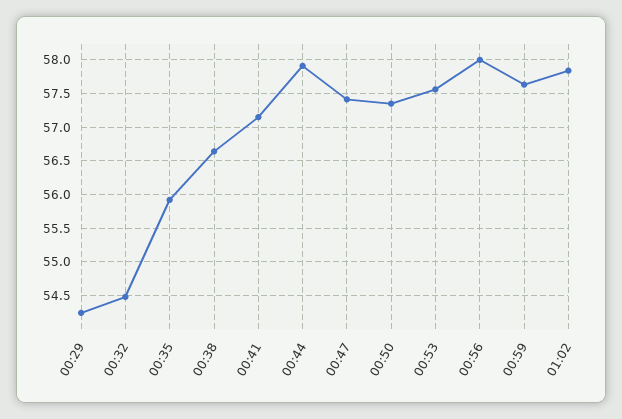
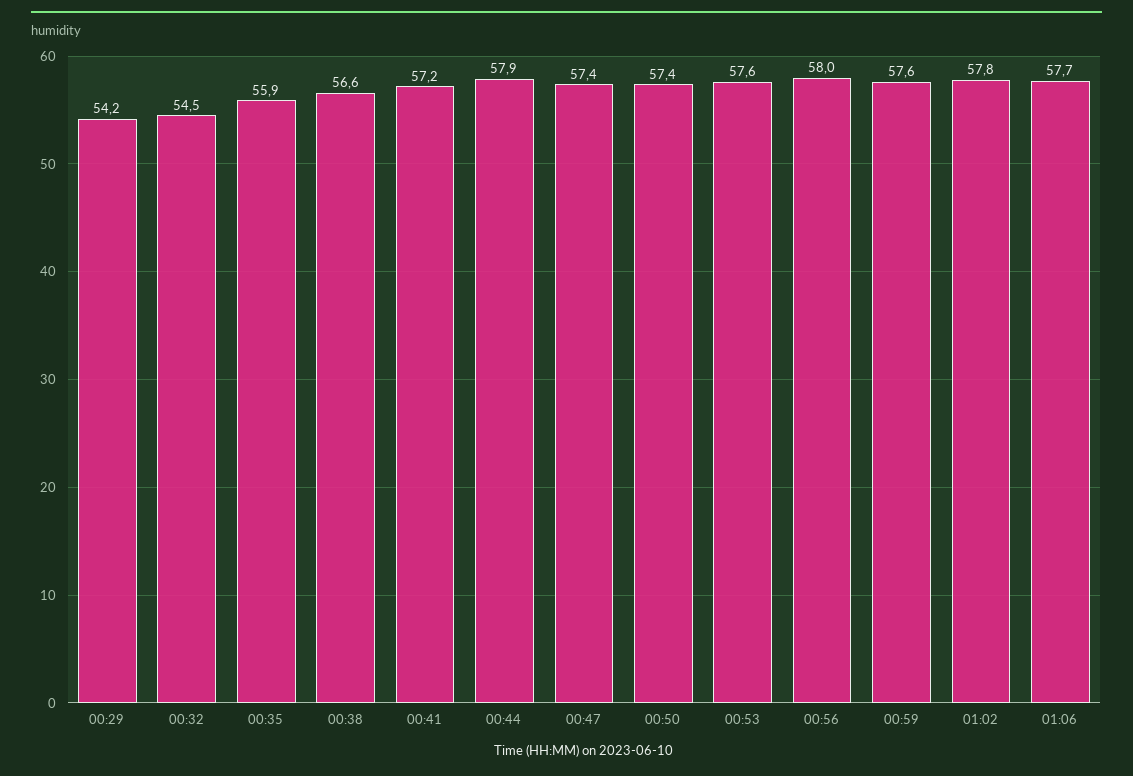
01:06: none -> 57.7

